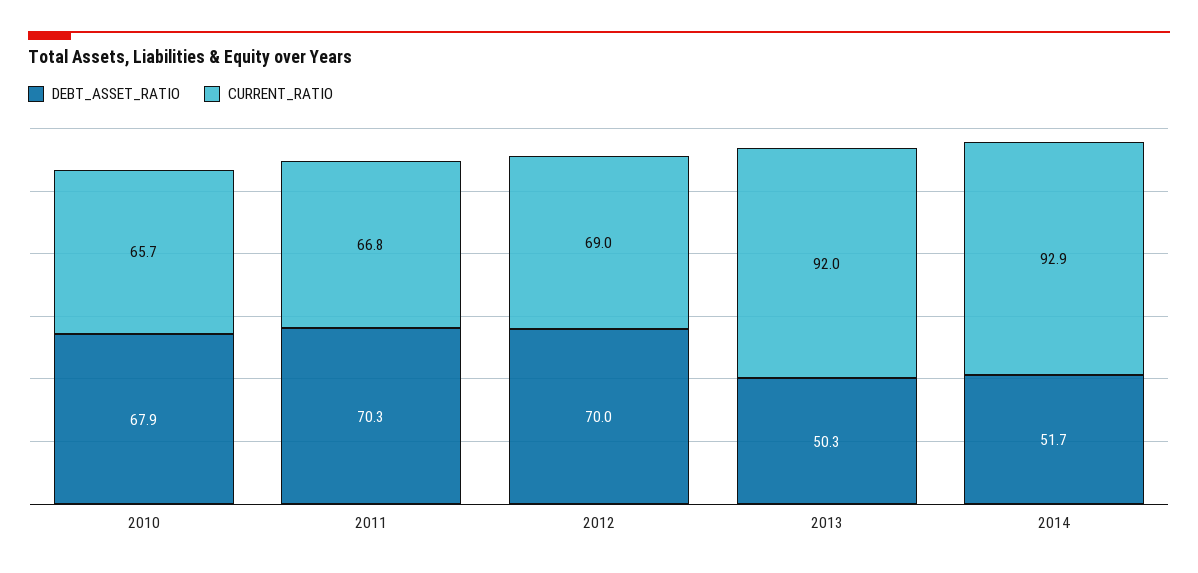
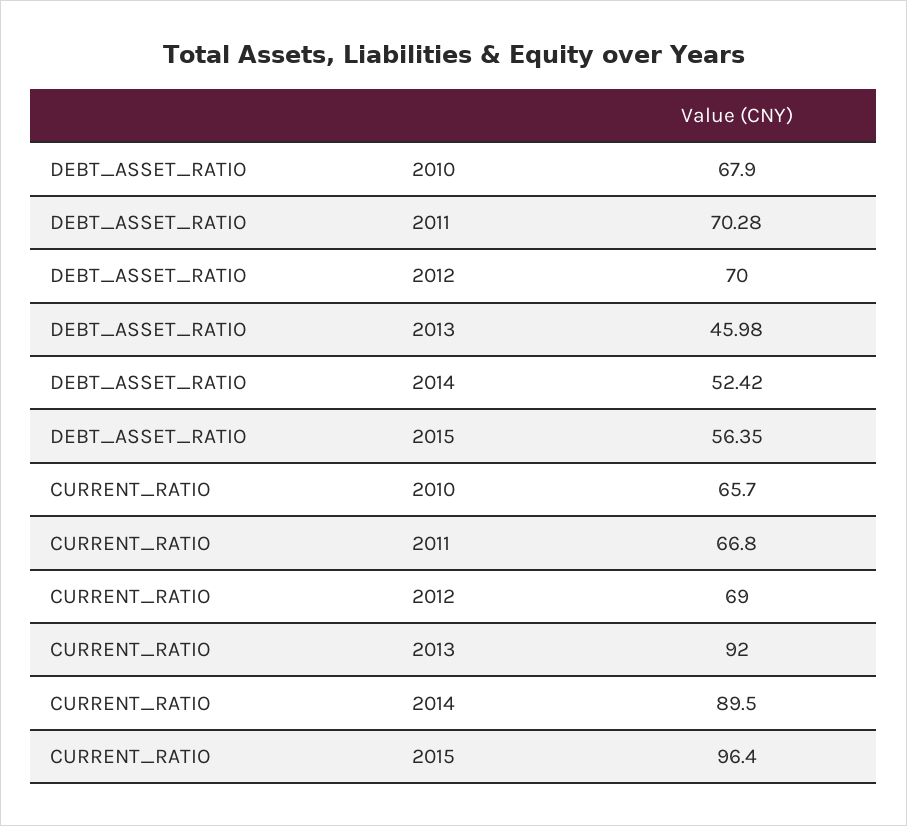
DEBT_ASSET_RATIO, 2013: 50.3 -> 45.98
DEBT_ASSET_RATIO, 2014: 51.7 -> 52.42
CURRENT_RATIO, 2014: 92.9 -> 89.5
DEBT_ASSET_RATIO, 2015: none -> 56.35
CURRENT_RATIO, 2015: none -> 96.4

